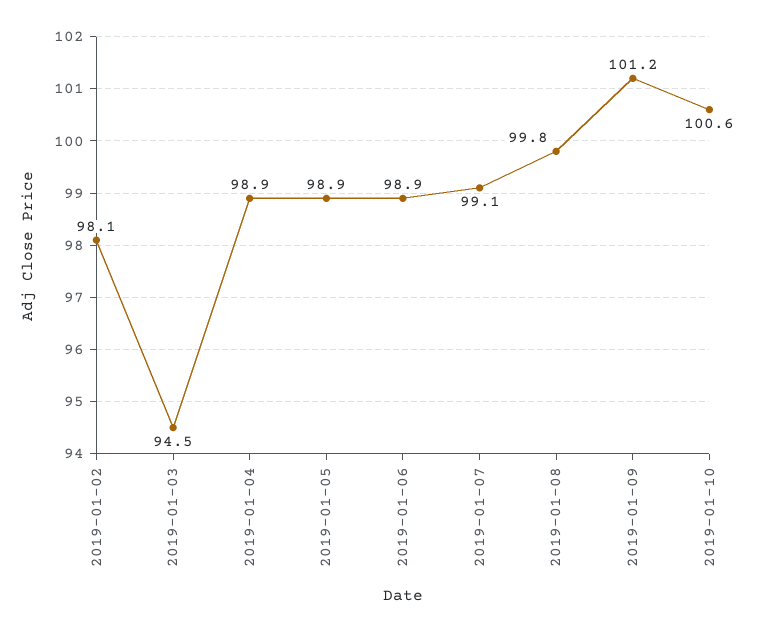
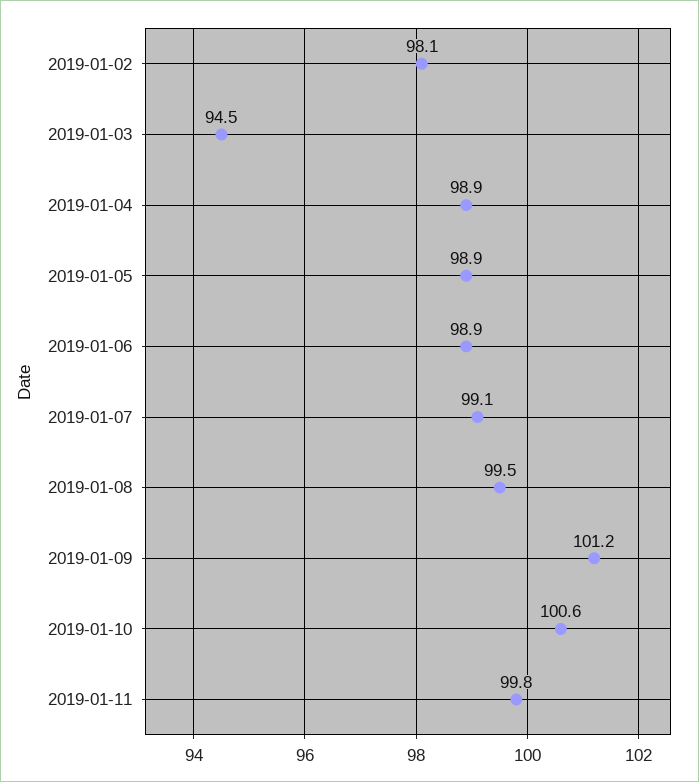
2019-01-08: 99.8 -> 99.5
2019-01-11: none -> 99.8

